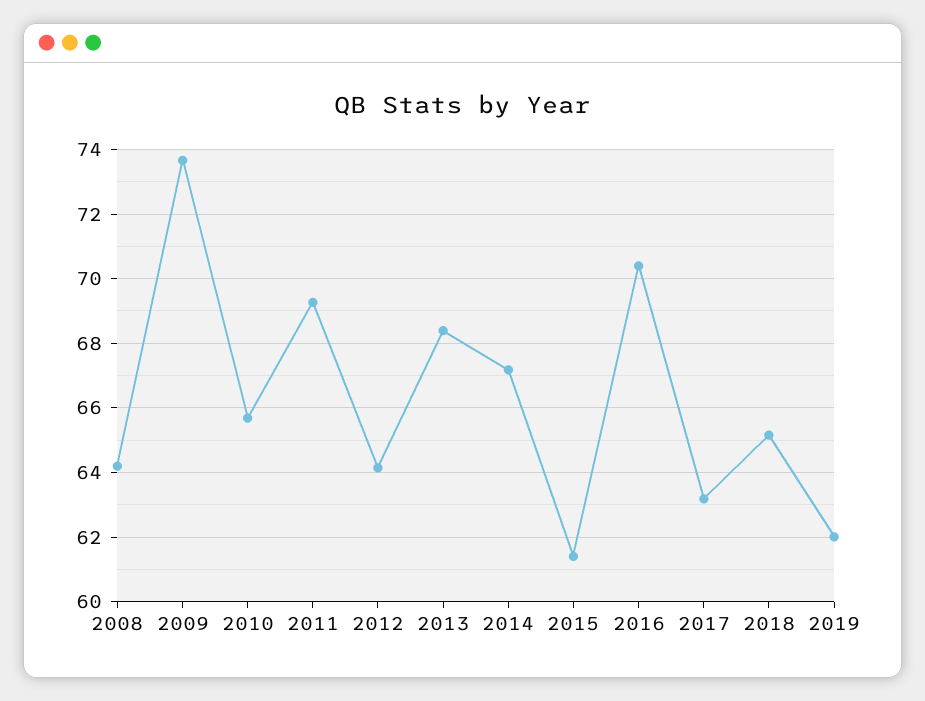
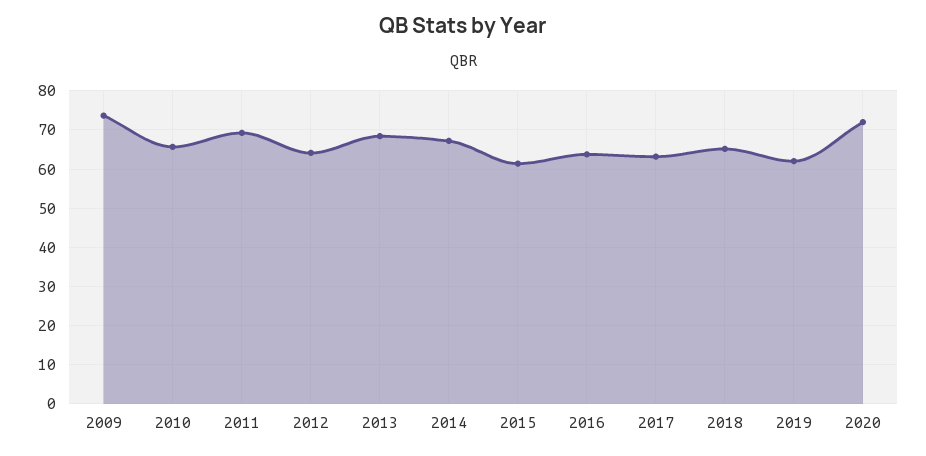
2008: 64.2 -> none
2016: 70.4 -> 64
2020: none -> 72

